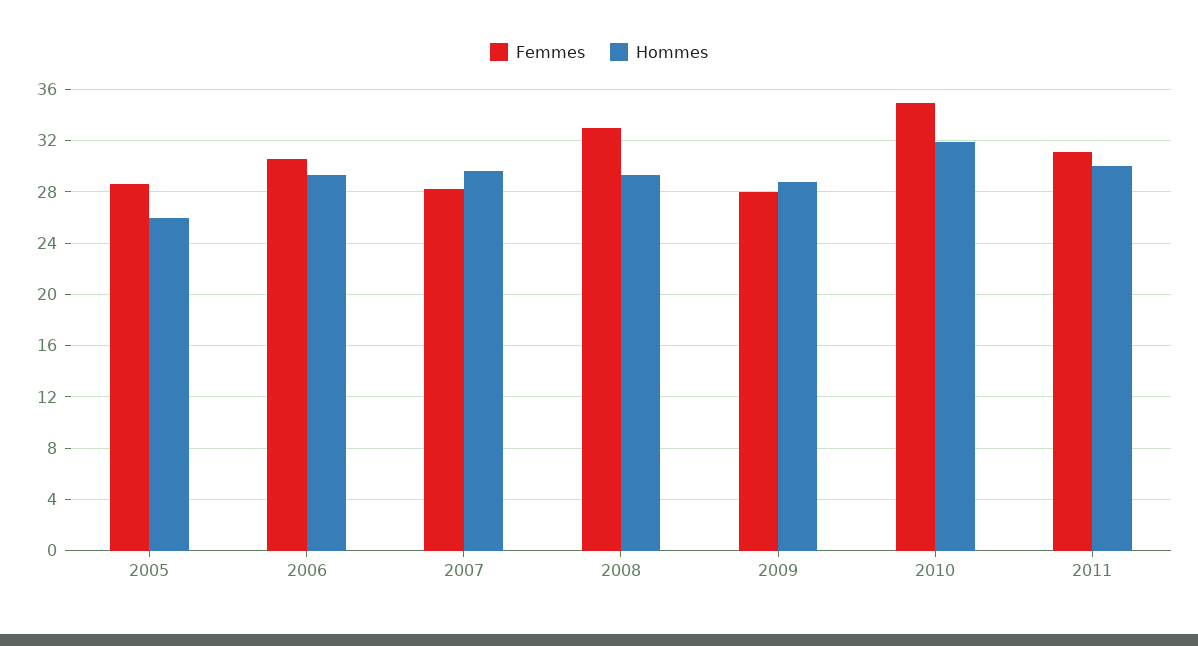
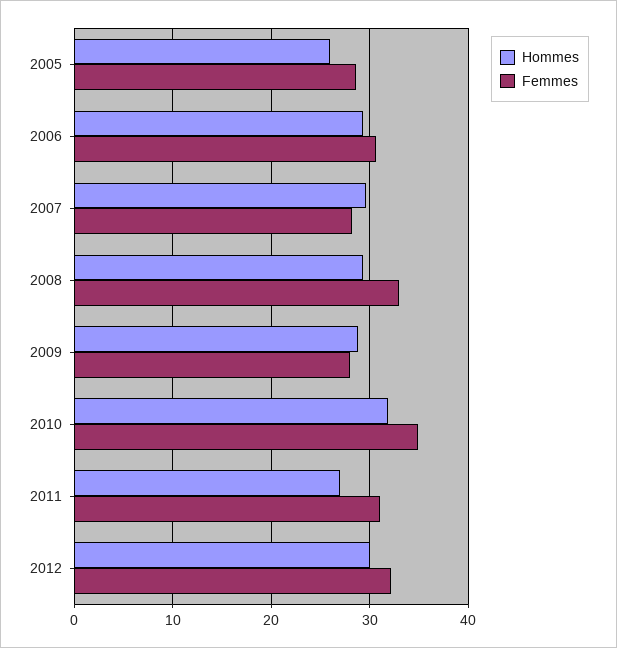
Hommes, 2011: 30 -> 27
Hommes, 2012: none -> 30
Femmes, 2012: none -> 32

